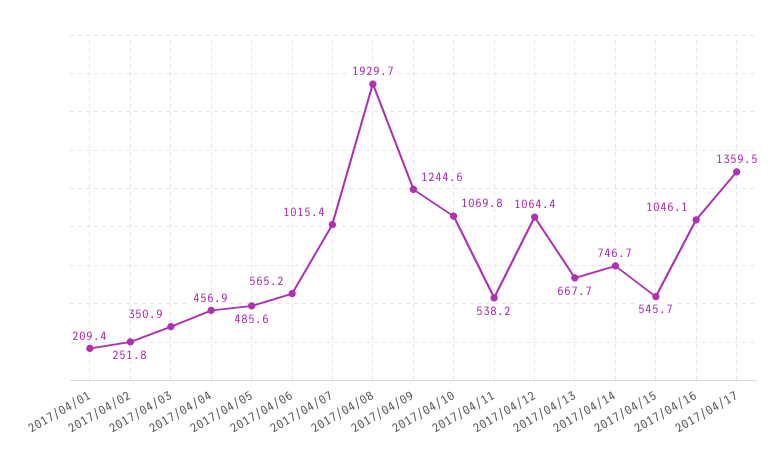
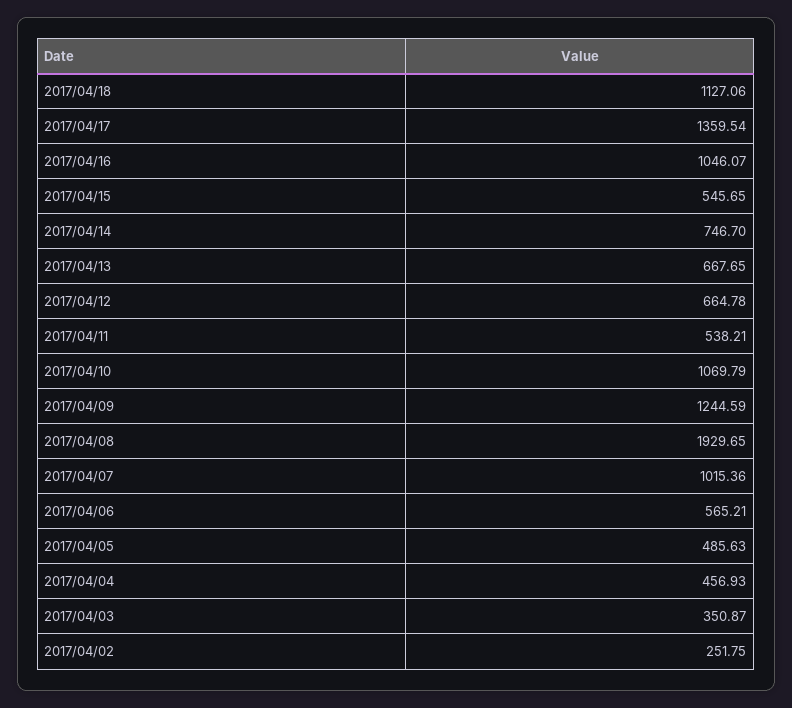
2017/04/01: 209.4 -> none
2017/04/12: 1064.4 -> 664.78
2017/04/18: none -> 1127.06

